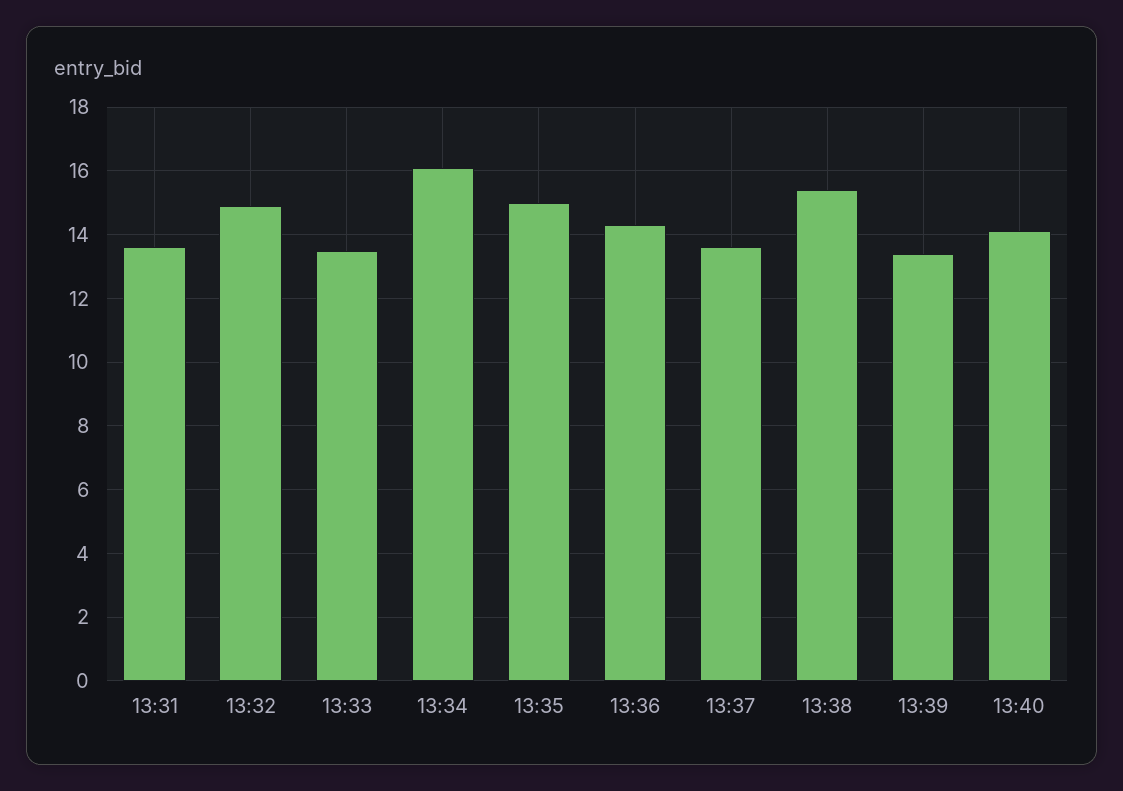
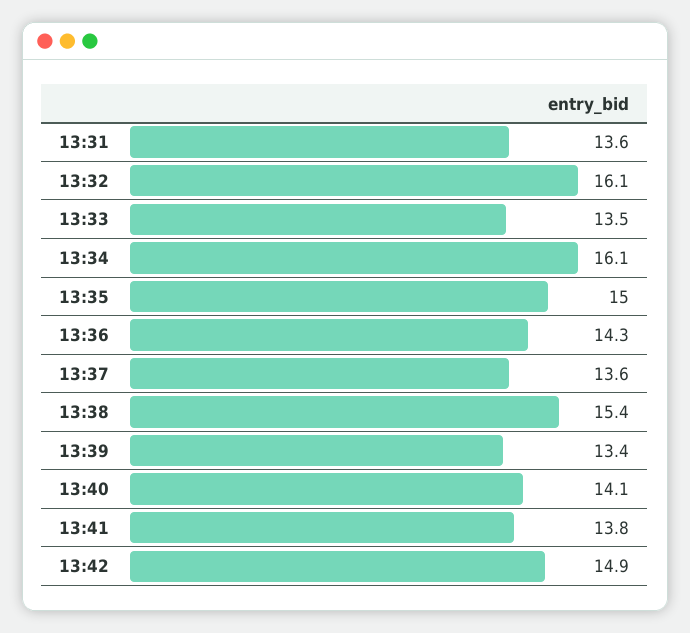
13:32: 15 -> 16.1
13:41: none -> 13.8
13:42: none -> 14.9

